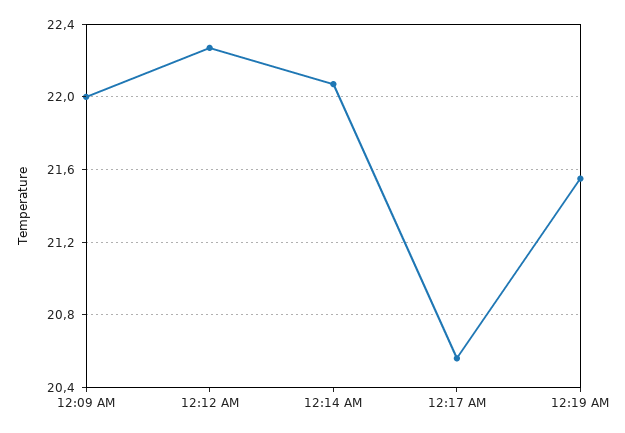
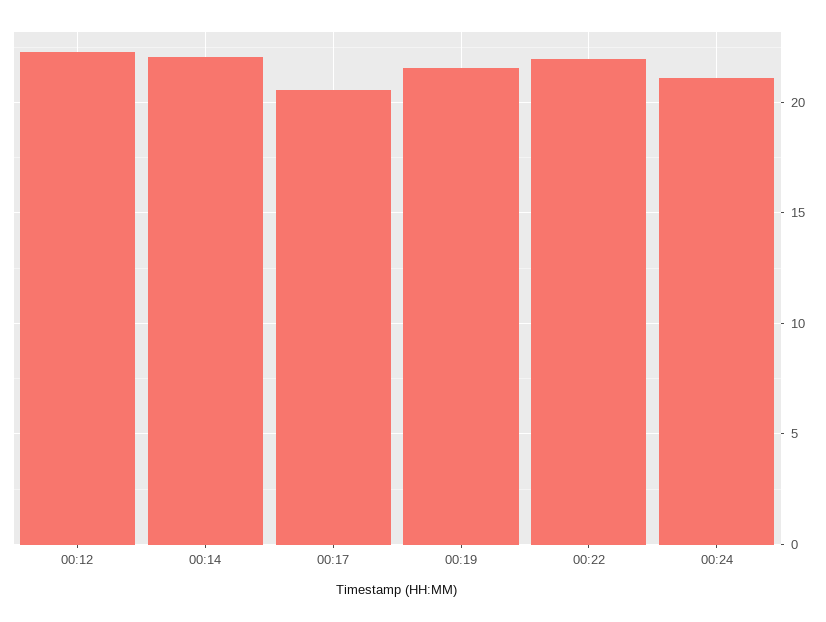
12:09 AM: 22 -> none
00:22: none -> 22
00:24: none -> 21

